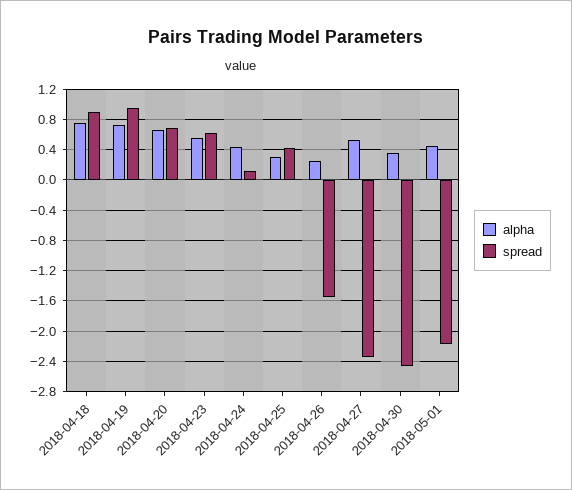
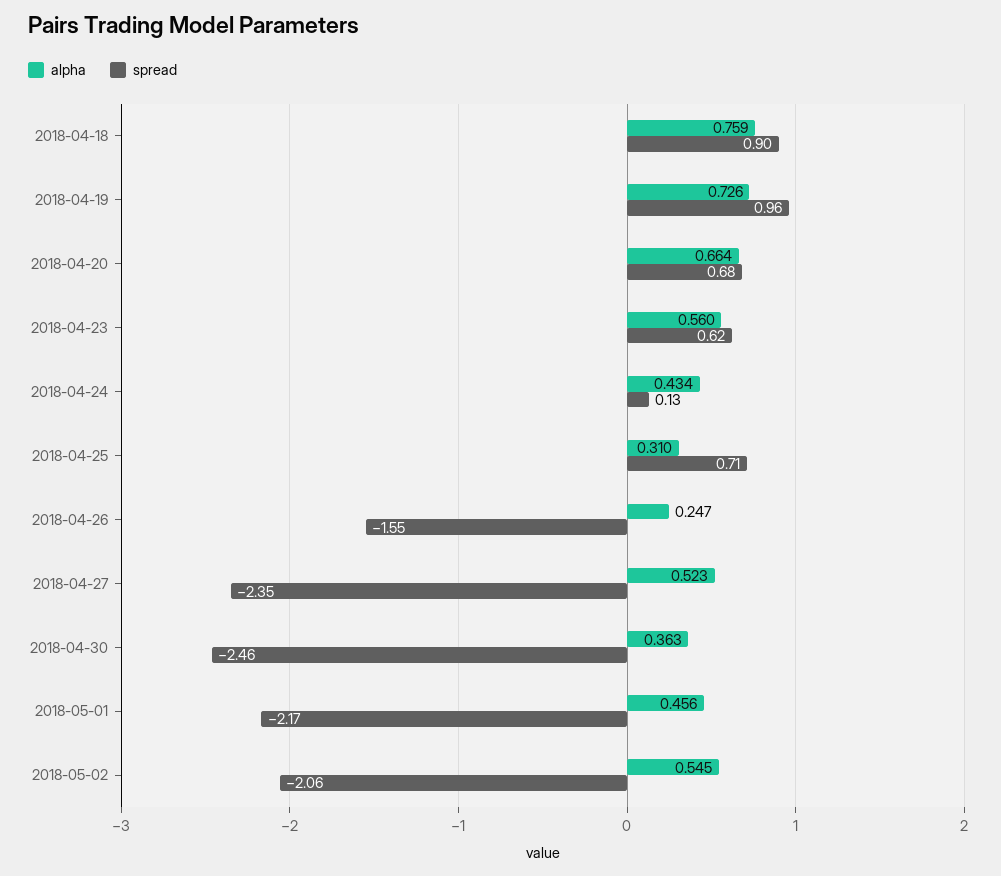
spread, 2018-04-25: 0.4 -> 0.71
alpha, 2018-05-02: none -> 0.545
spread, 2018-05-02: none -> -2.06

